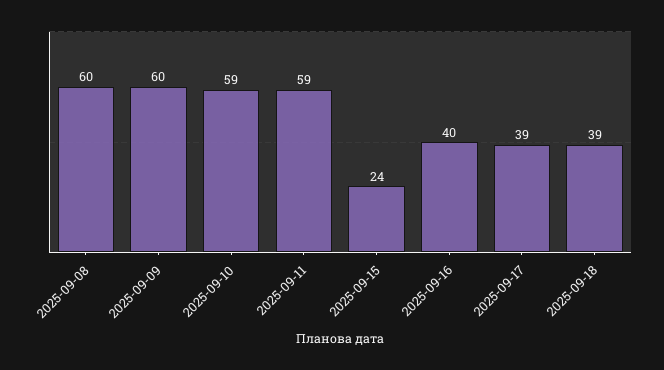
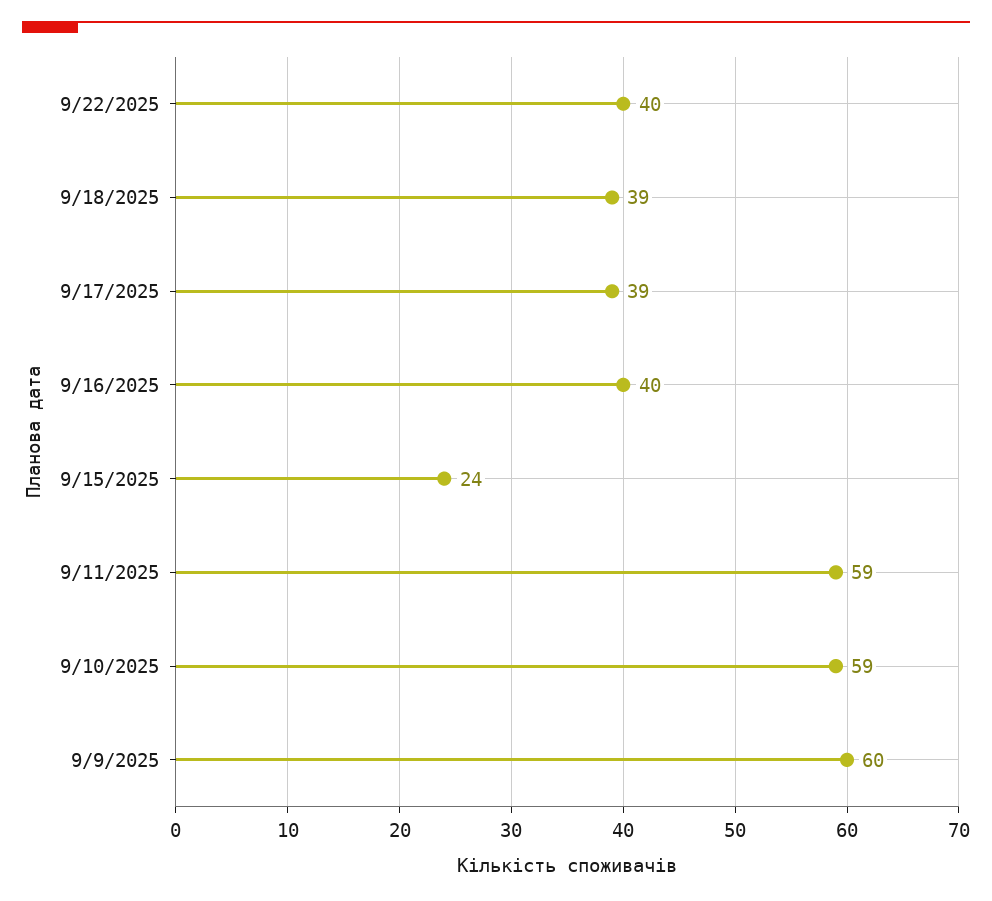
2025-09-08: 60 -> none
9/22/2025: none -> 40

